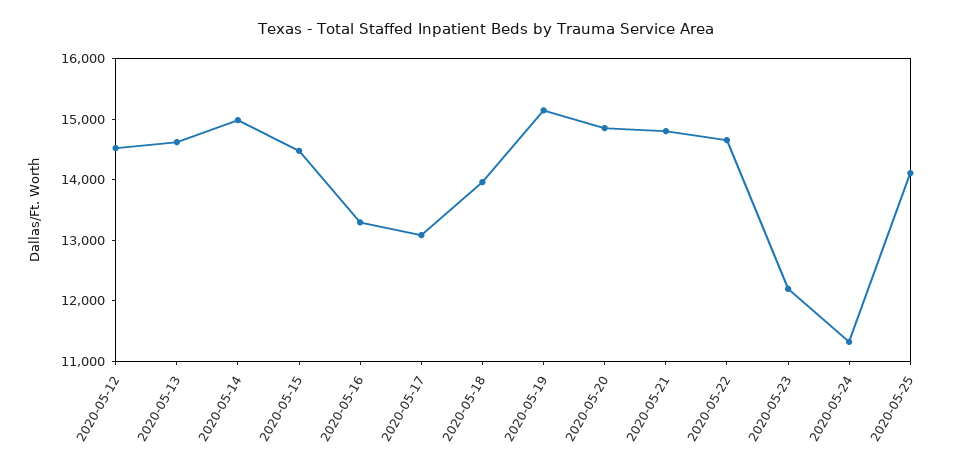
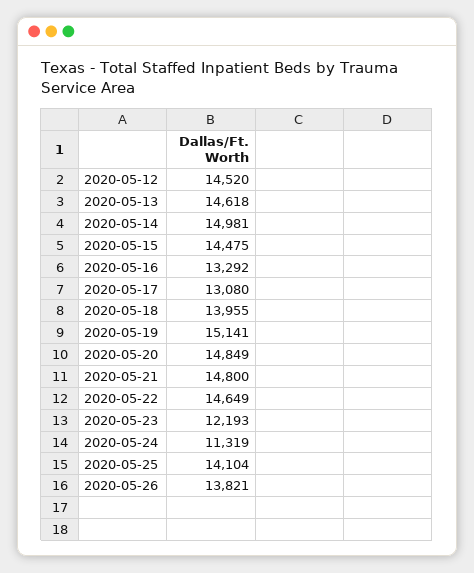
2020-05-26: none -> 13821

